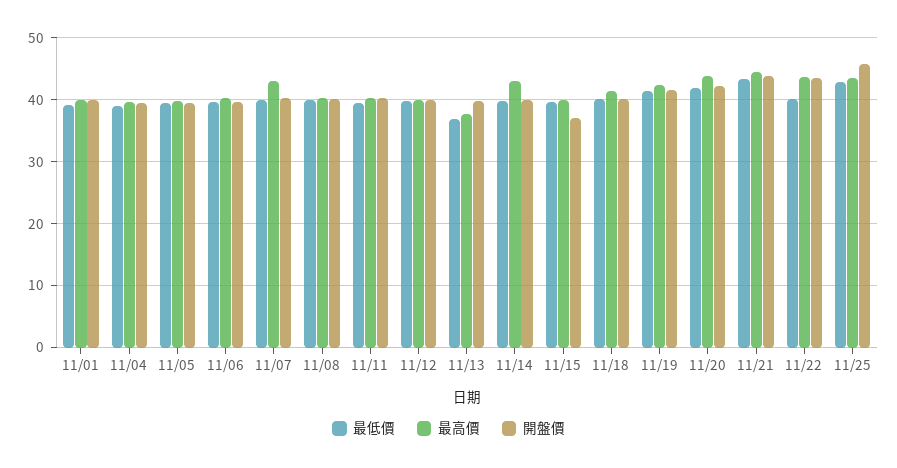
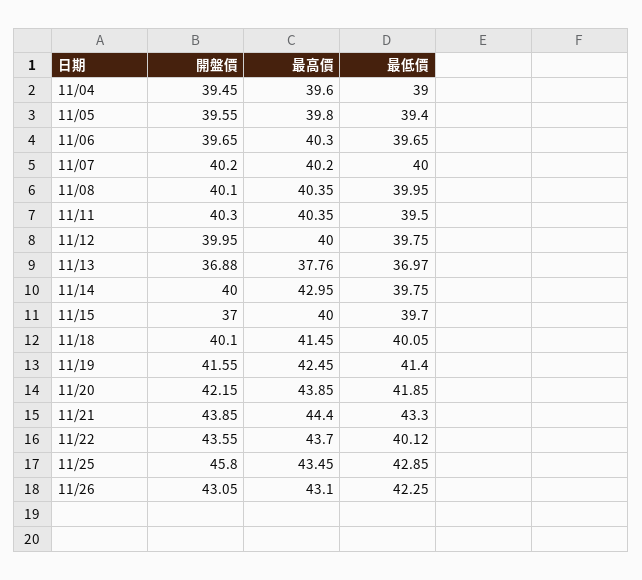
最低價, 11/01: 39 -> none
最高價, 11/01: 40 -> none
開盤價, 11/01: 40 -> none
最高價, 11/07: 43 -> 40.2
開盤價, 11/13: 40 -> 36.88
開盤價, 11/26: none -> 43.05
最高價, 11/26: none -> 43.1
最低價, 11/26: none -> 42.25

